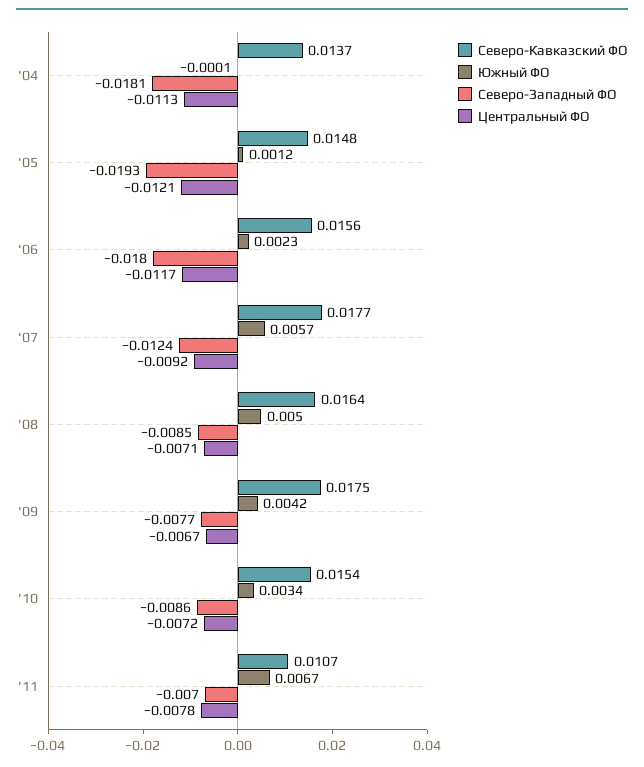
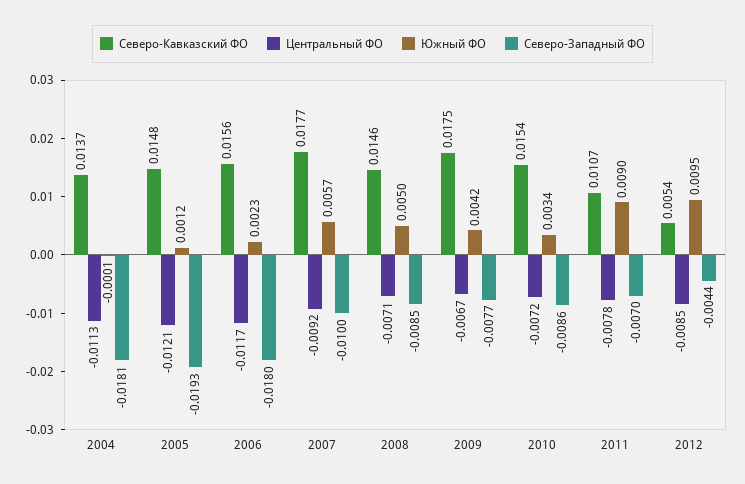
Северо-Западный ФО, '07: -0.0124 -> -0.01
Северо-Кавказский ФО, '08: 0.0164 -> 0.0146
Южный ФО, '11: 0.0067 -> 0.009
Северо-Кавказский ФО, 2012: none -> 0.0054
Центральный ФО, 2012: none -> -0.0085
Южный ФО, 2012: none -> 0.0095
Северо-Западный ФО, 2012: none -> -0.0044

